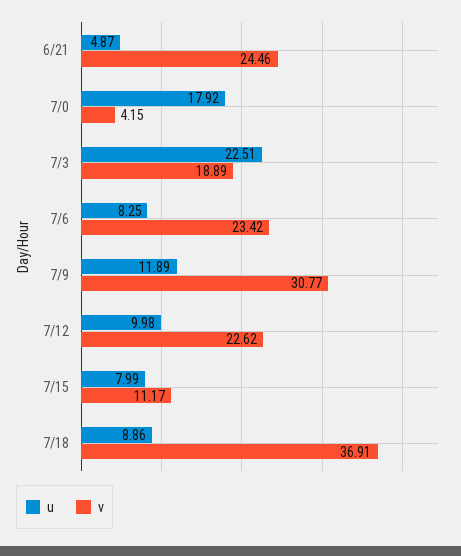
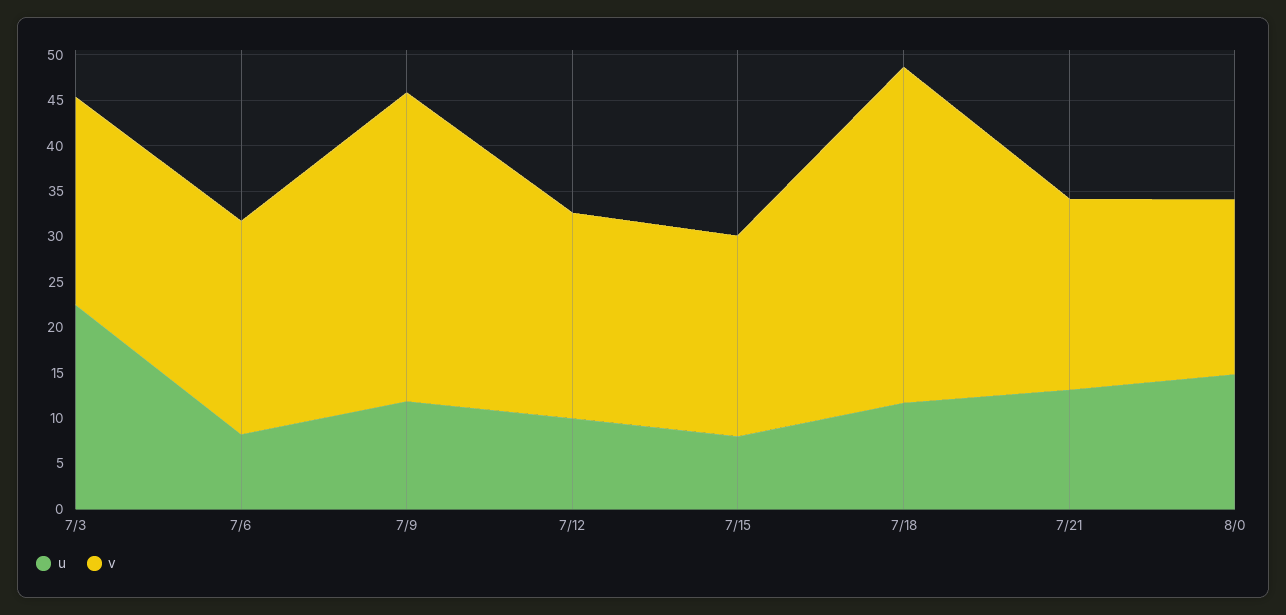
u, 6/21: 4.87 -> none
v, 6/21: 24.46 -> none
u, 7/0: 17.92 -> none
v, 7/0: 4.15 -> none
v, 7/3: 18.89 -> 23
v, 7/9: 30.77 -> 34
v, 7/15: 11.17 -> 22
u, 7/18: 8.86 -> 12
u, 7/21: none -> 13
v, 7/21: none -> 21
u, 8/0: none -> 15
v, 8/0: none -> 19

